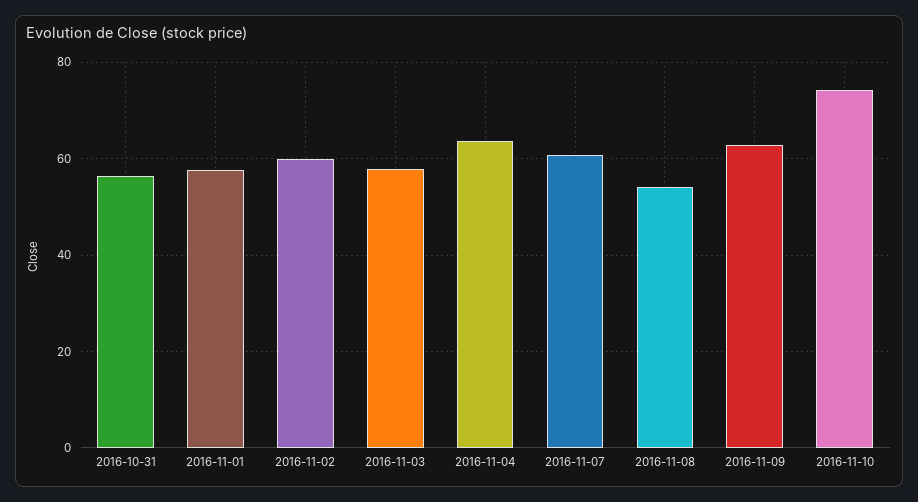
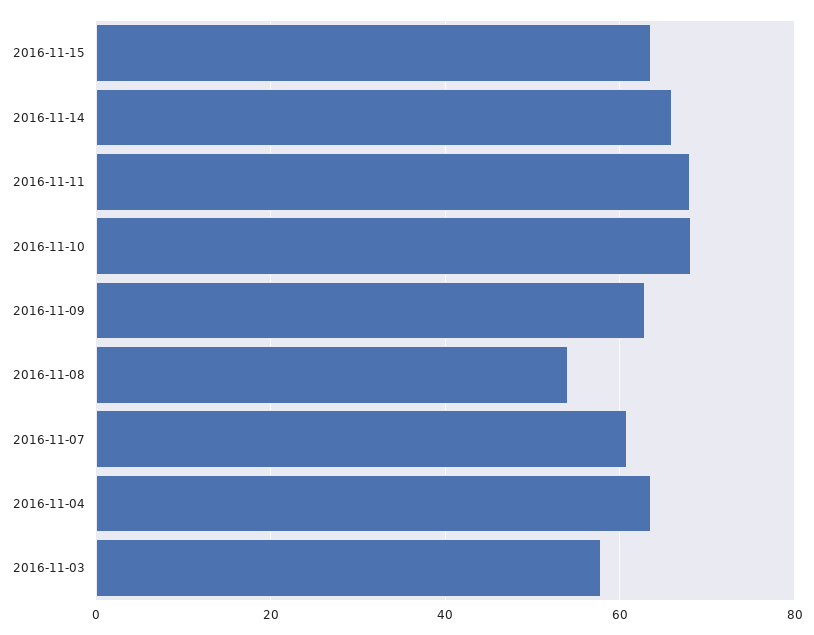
2016-10-31: 56 -> none
2016-11-01: 58 -> none
2016-11-02: 60 -> none
2016-11-10: 74 -> 68
2016-11-15: none -> 64
2016-11-14: none -> 66
2016-11-11: none -> 68

